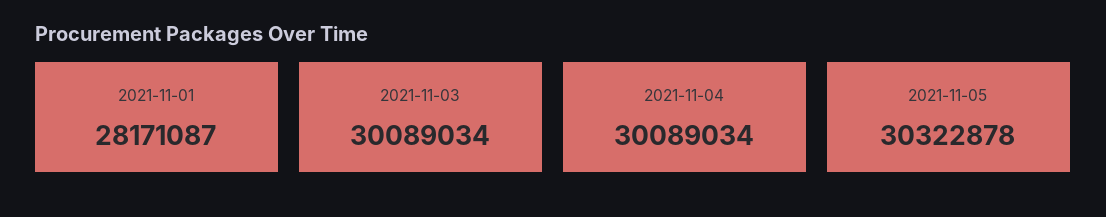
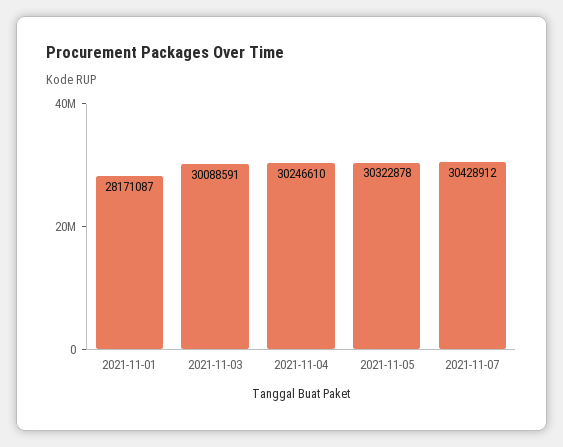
2021-11-03: 30089034 -> 30088591
2021-11-04: 30089034 -> 30246610
2021-11-07: none -> 30428912

